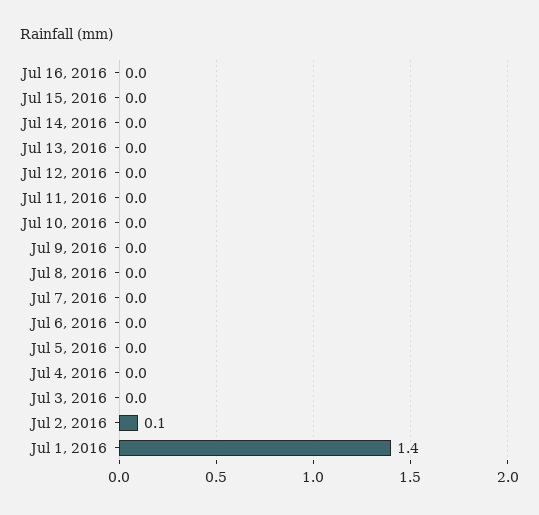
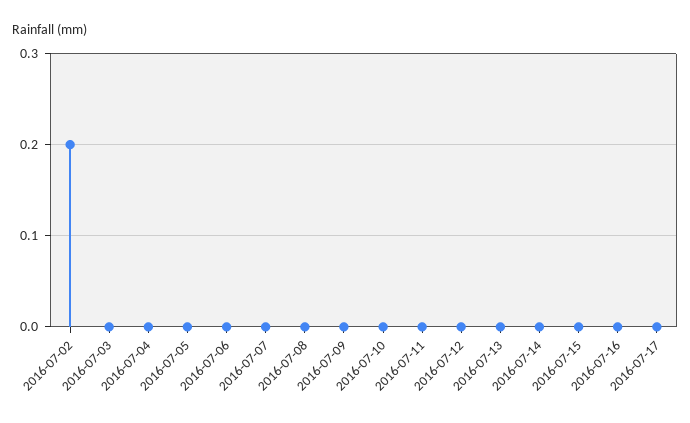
Jul 2, 2016: 0.1 -> 0.2
Jul 1, 2016: 1.4 -> none
2016-07-17: none -> 0

